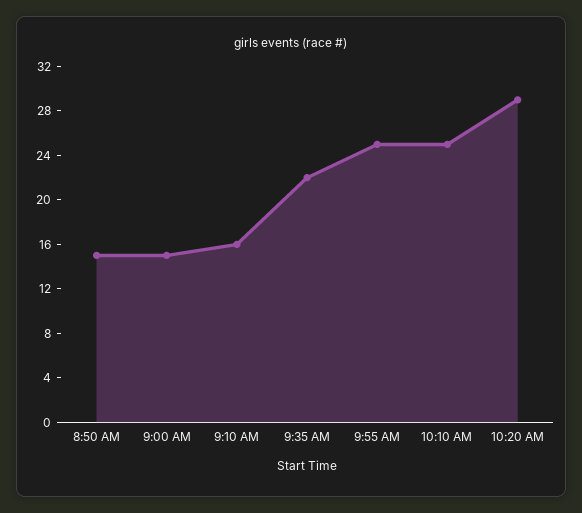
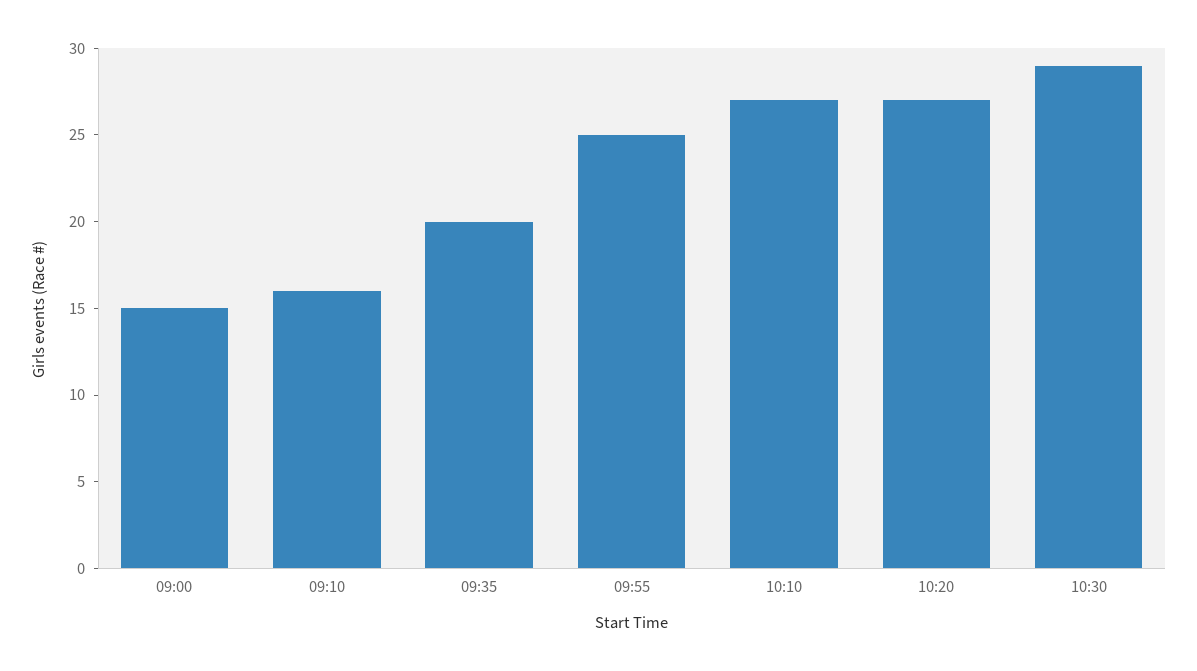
8:50 AM: 15 -> none
9:35 AM: 22 -> 20
10:10 AM: 25 -> 27
10:20 AM: 29 -> 27
10:30: none -> 29

